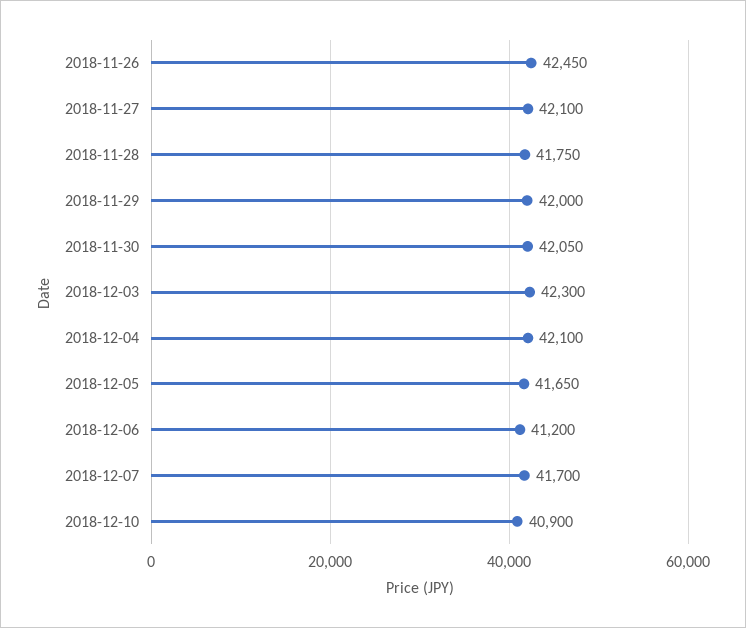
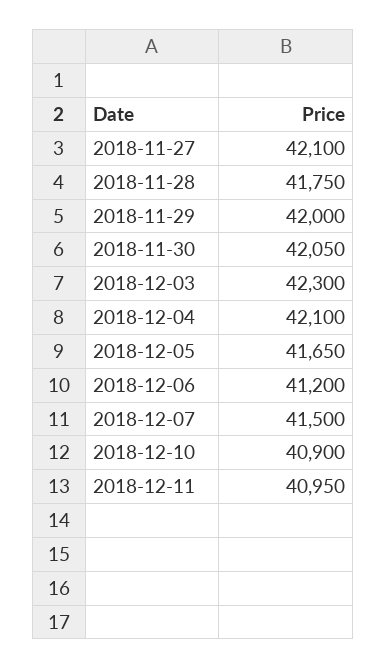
2018-11-26: 42450 -> none
2018-12-07: 41700 -> 41500
2018-12-11: none -> 40950

